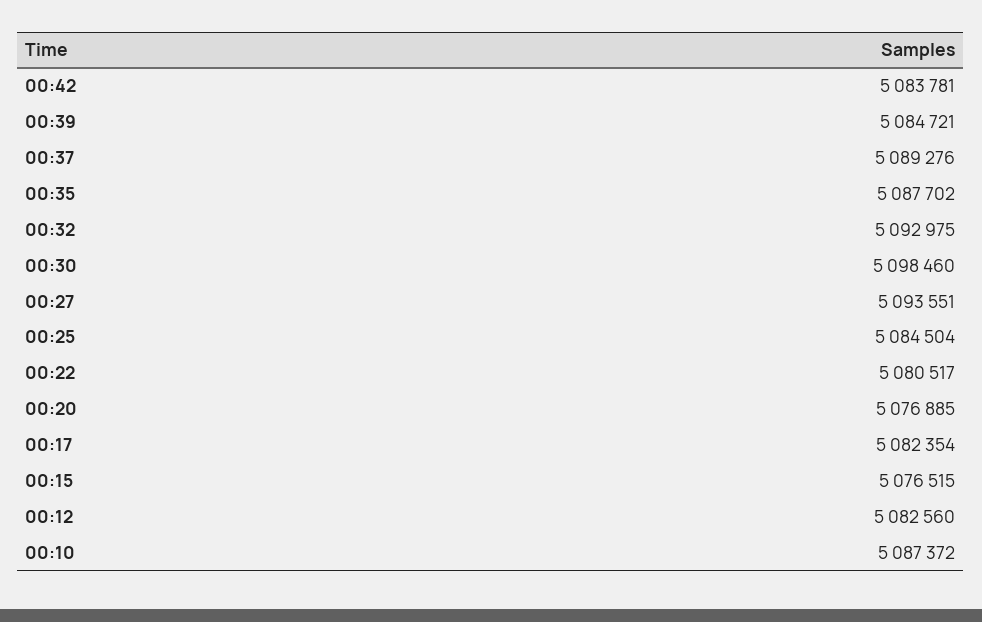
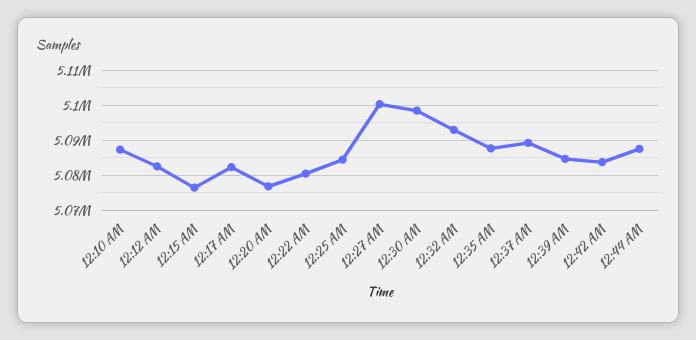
00:27: 5093551 -> 5100000
12:44 AM: none -> 5088000

